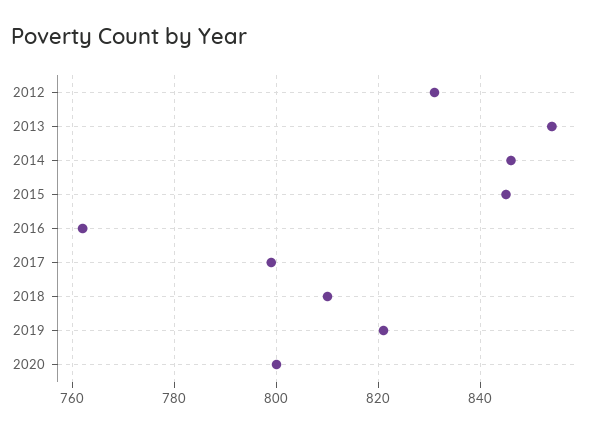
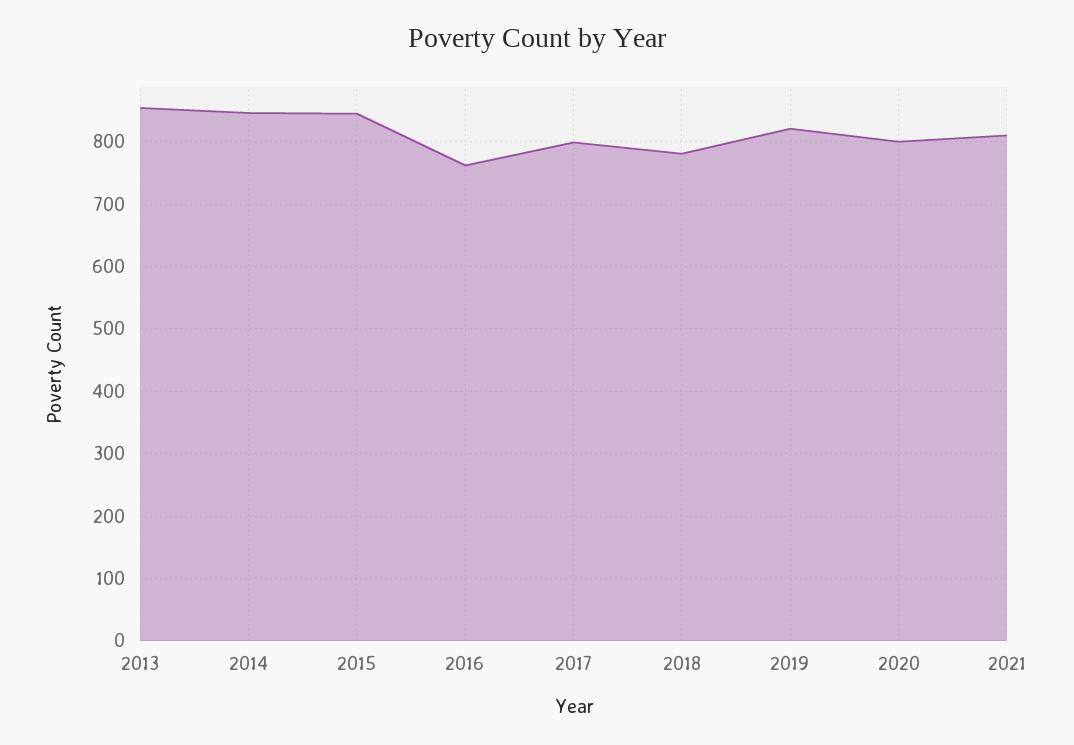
2012: 830 -> none
2018: 810 -> 780
2021: none -> 810

